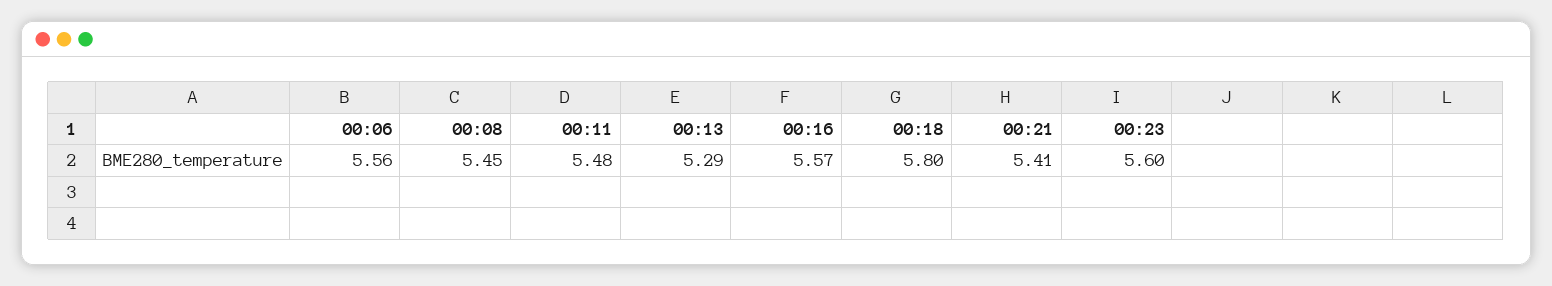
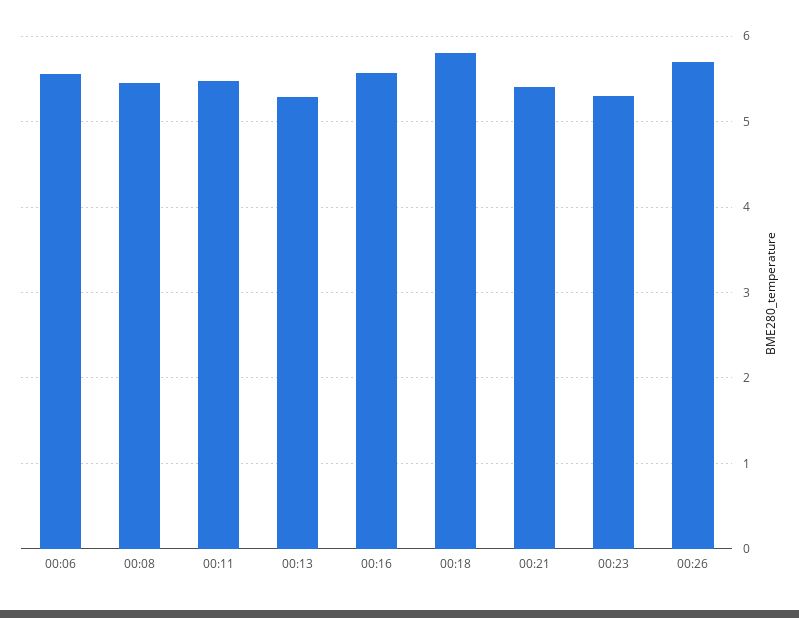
00:23: 5.6 -> 5.3
00:26: none -> 5.7

